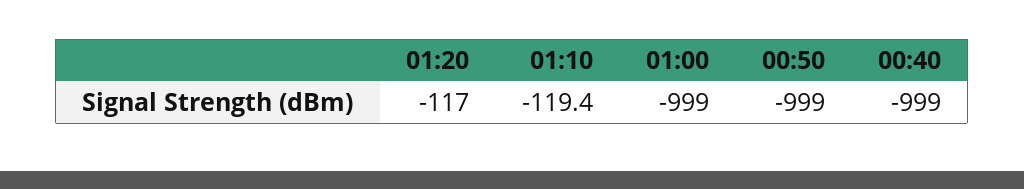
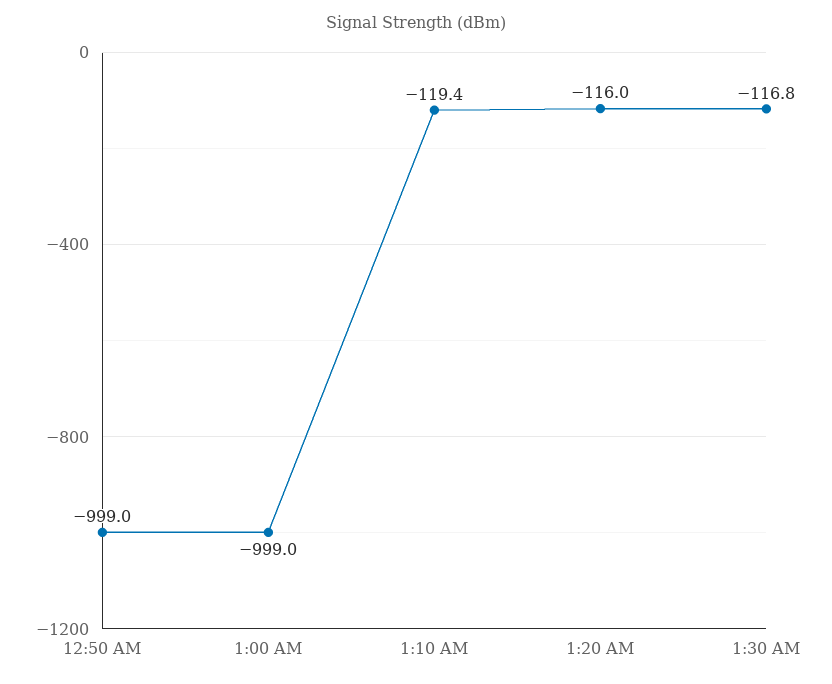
01:20: -117 -> -116
00:40: -999 -> none
1:30 AM: none -> -116.8

